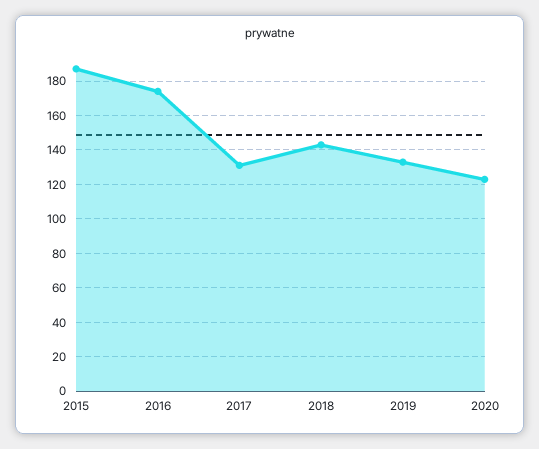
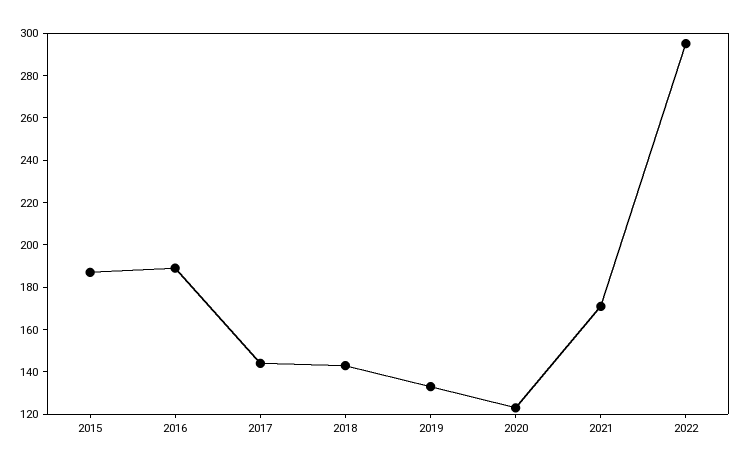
2016: 175 -> 190
2017: 130 -> 145
2021: none -> 170
2022: none -> 295

